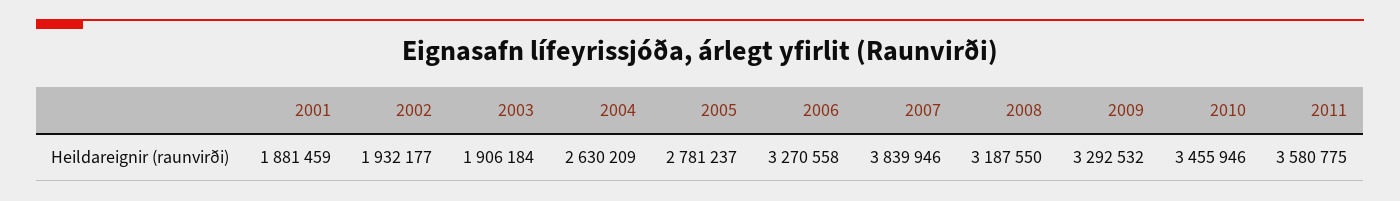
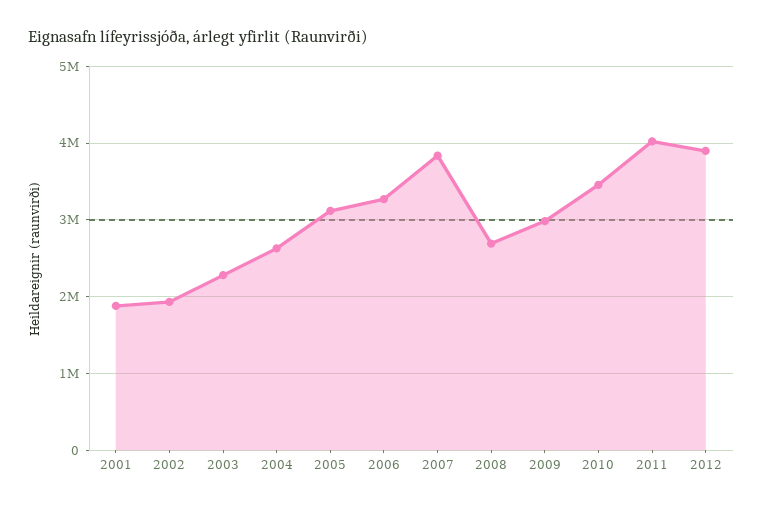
2003: 1906184 -> 2300000
2005: 2781237 -> 3100000
2008: 3187550 -> 2700000
2009: 3292532 -> 3000000
2011: 3580775 -> 4000000
2012: none -> 3900000

